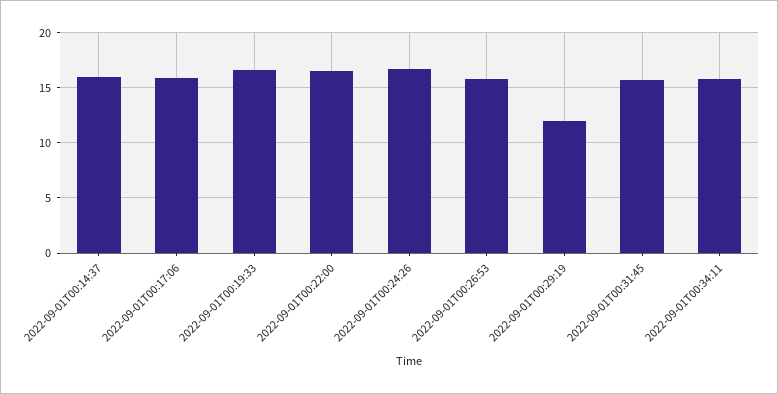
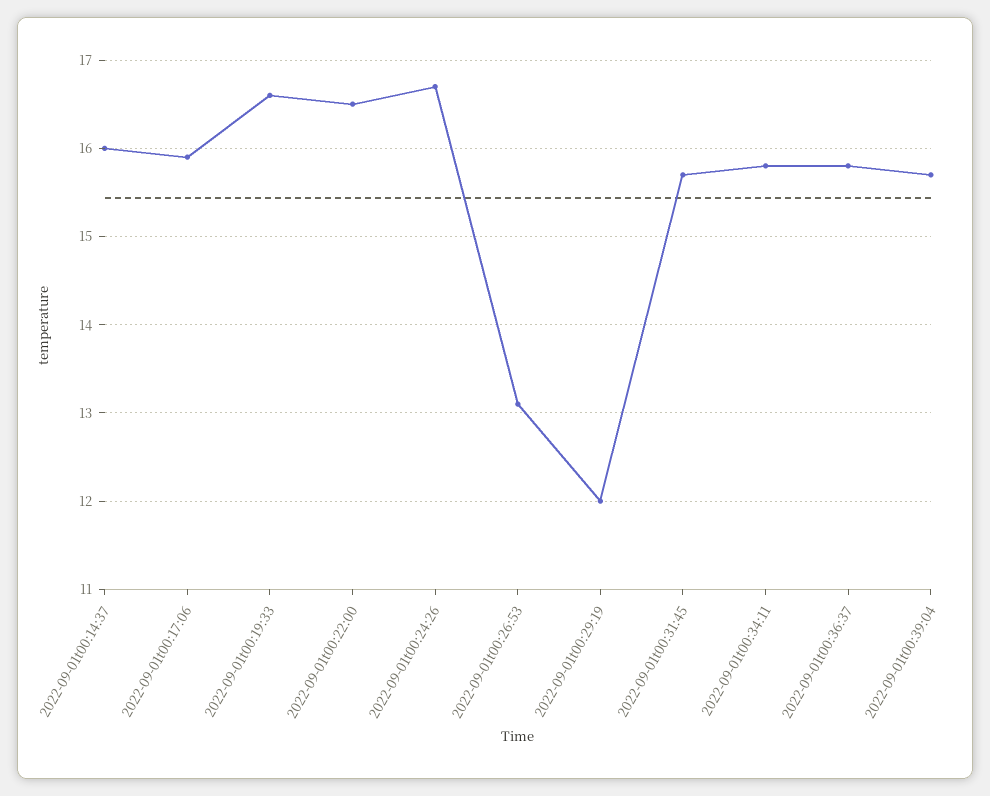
2022-09-01T00:26:53: 16 -> 13.1
2022-09-01t00:36:37: none -> 15.8
2022-09-01t00:39:04: none -> 15.7

